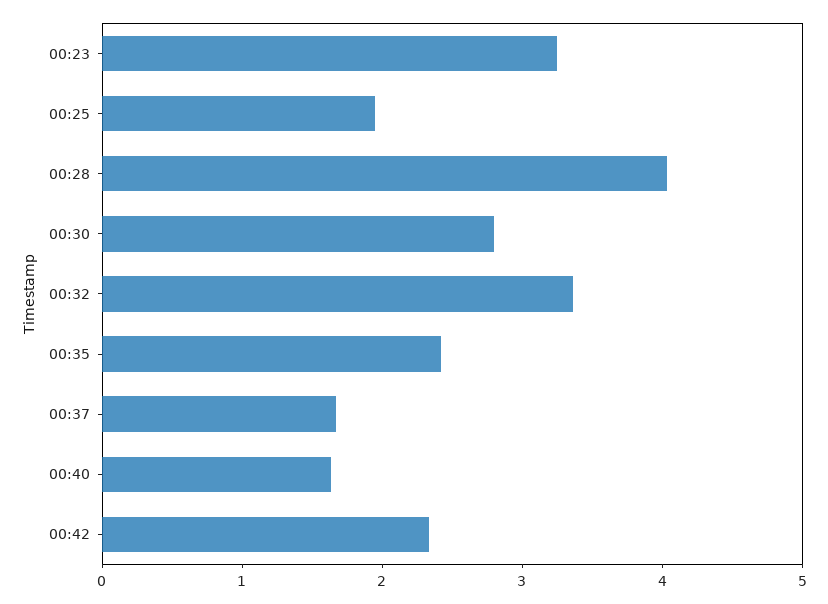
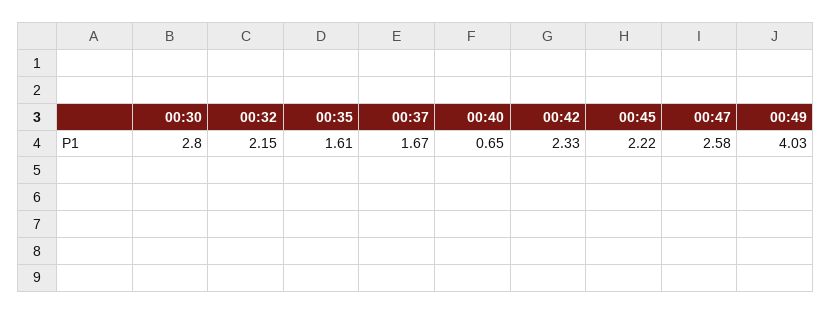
00:23: 3.2 -> none
00:25: 2 -> none
00:28: 4 -> none
00:32: 3.4 -> 2.15
00:35: 2.4 -> 1.61
00:40: 1.6 -> 0.65
00:45: none -> 2.22
00:47: none -> 2.58
00:49: none -> 4.03

